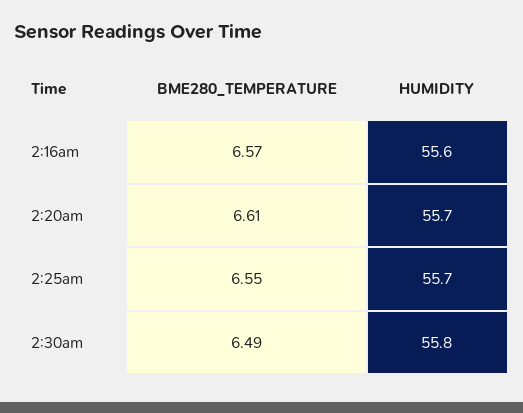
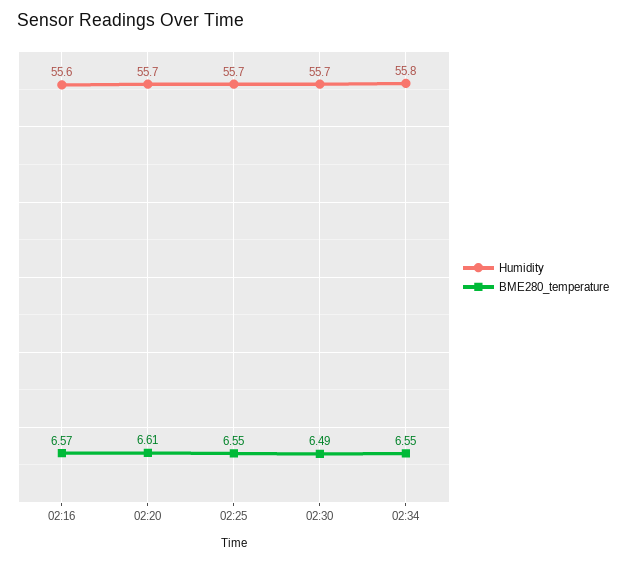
HUMIDITY, 2:30am: 55.8 -> 55.7
HUMIDITY, 02:34: none -> 55.8
BME280_TEMPERATURE, 02:34: none -> 6.55

